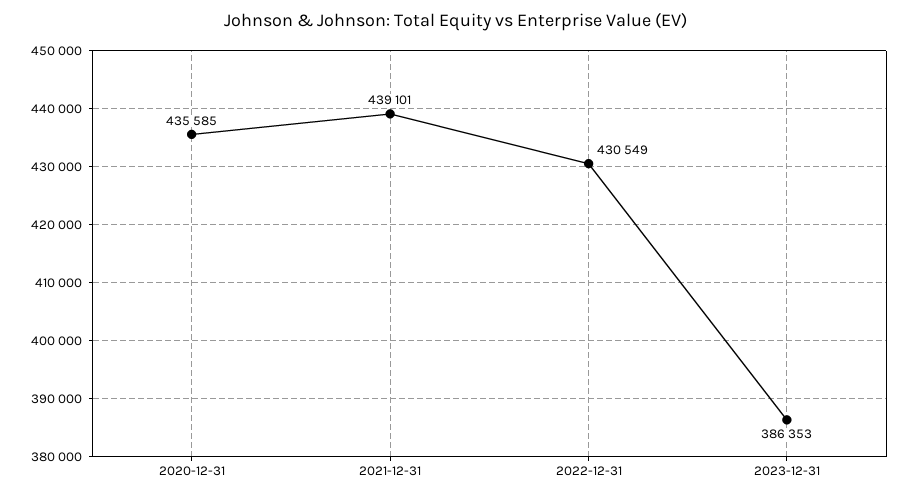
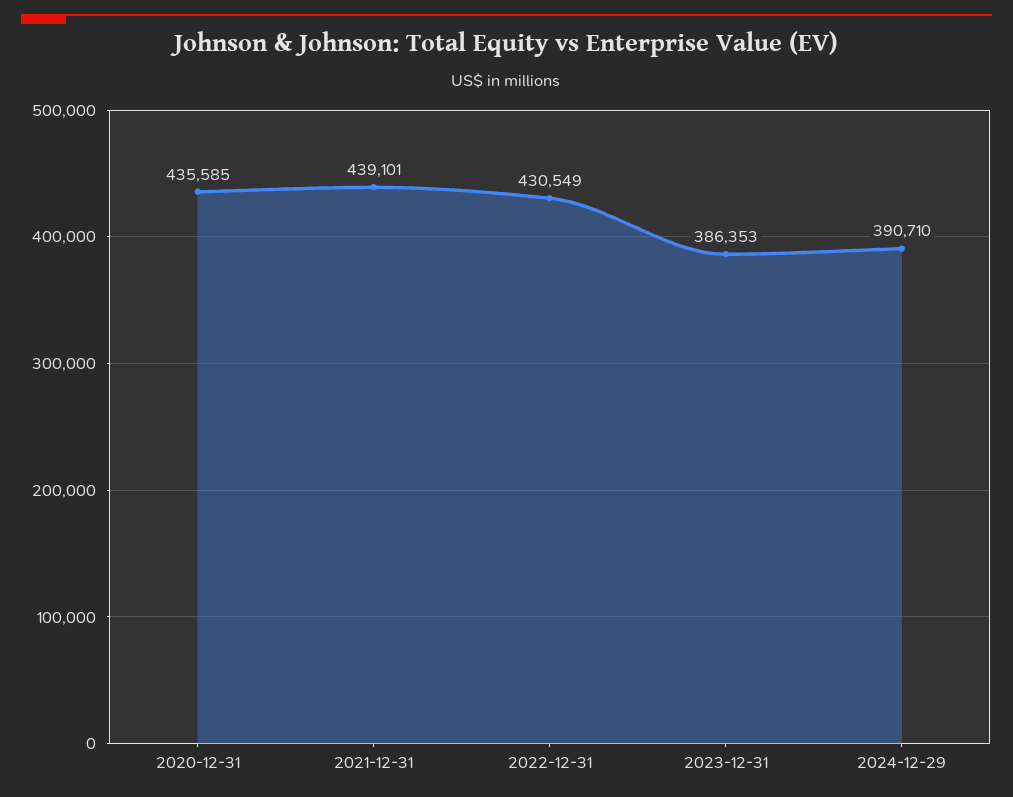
2024-12-29: none -> 390710

